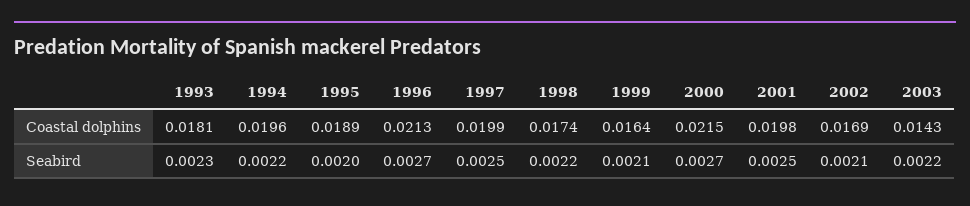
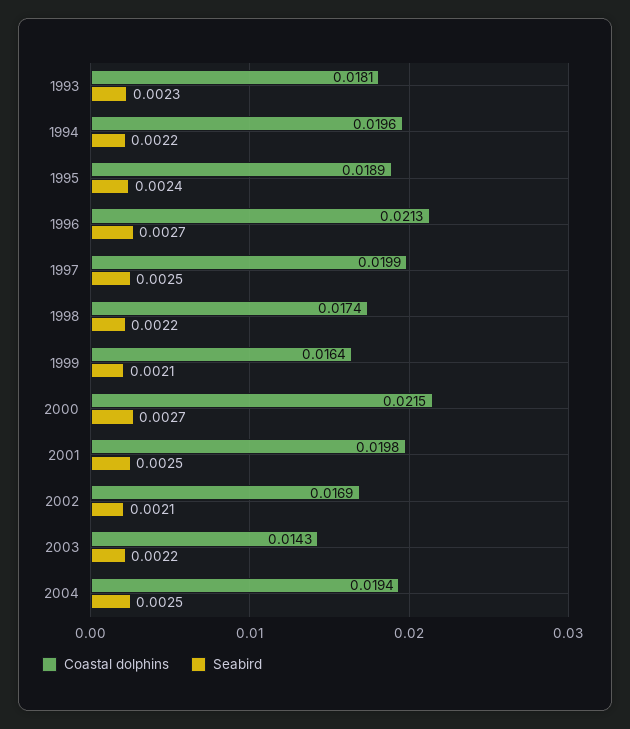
Seabird, 1995: 0.002 -> 0.0024
Coastal dolphins, 2004: none -> 0.0194
Seabird, 2004: none -> 0.0025

